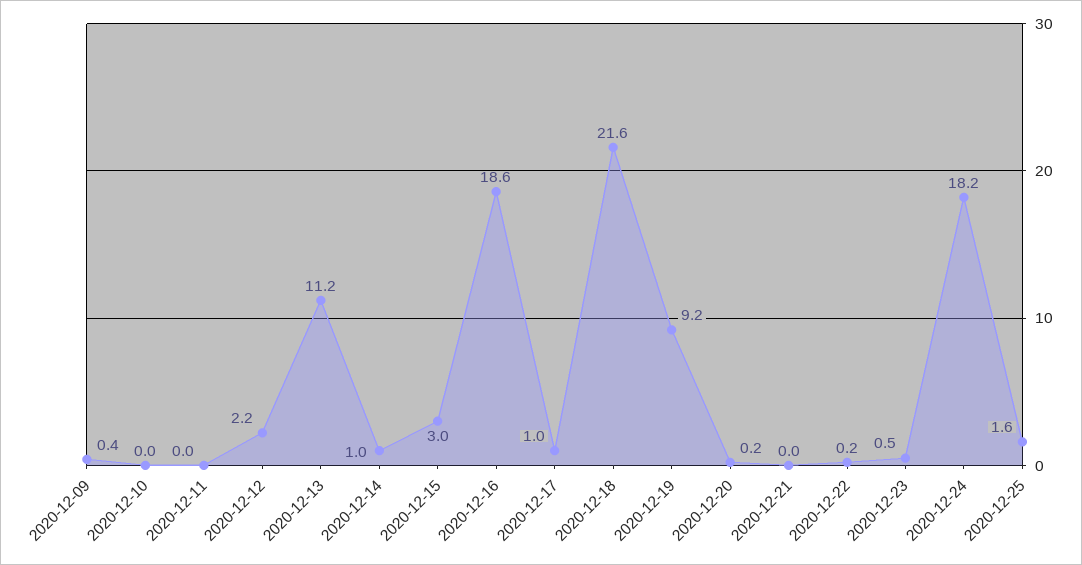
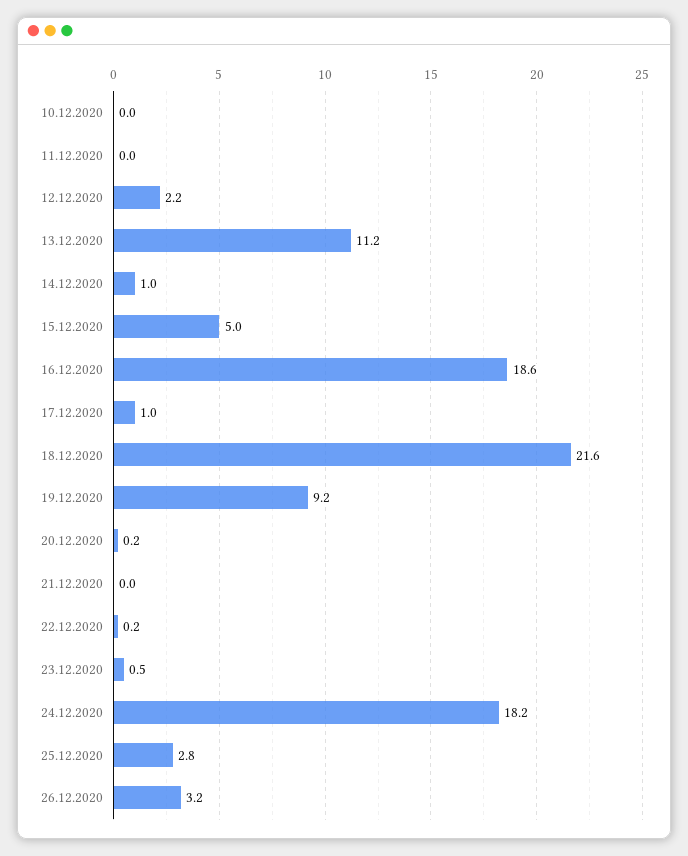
2020-12-09: 0.4 -> none
2020-12-15: 3 -> 5
2020-12-25: 1.6 -> 2.8
26.12.2020: none -> 3.2

